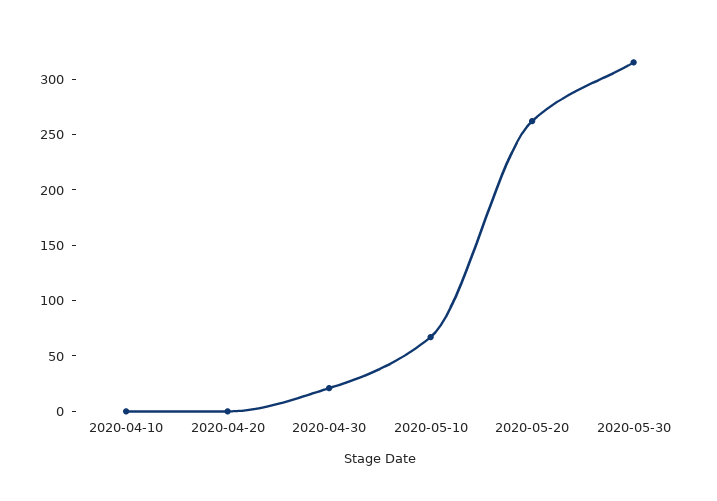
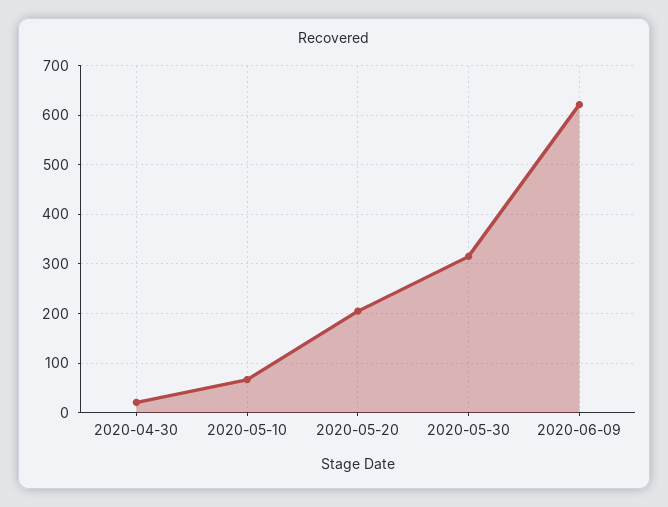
2020-04-10: 0 -> none
2020-04-20: 0 -> none
2020-05-20: 260 -> 200
2020-06-09: none -> 620

